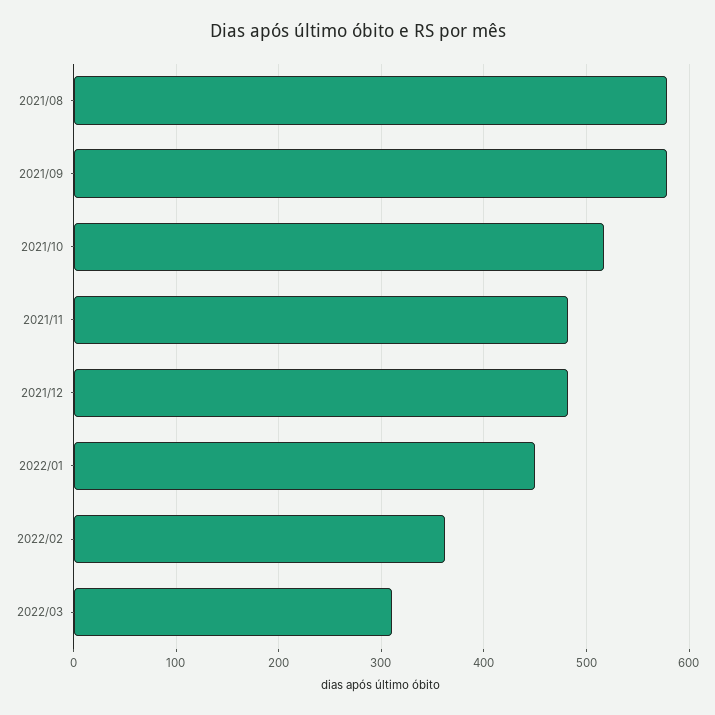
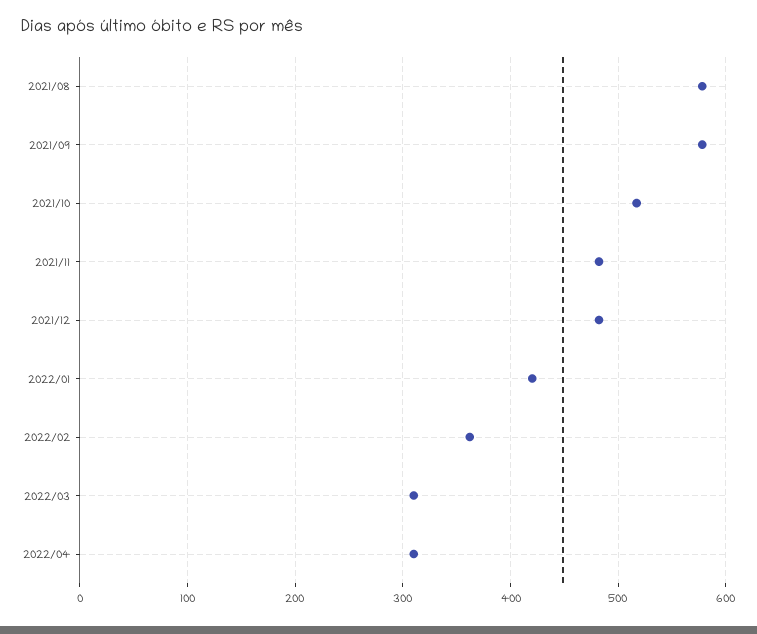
2022/01: 450 -> 420
2022/04: none -> 310

